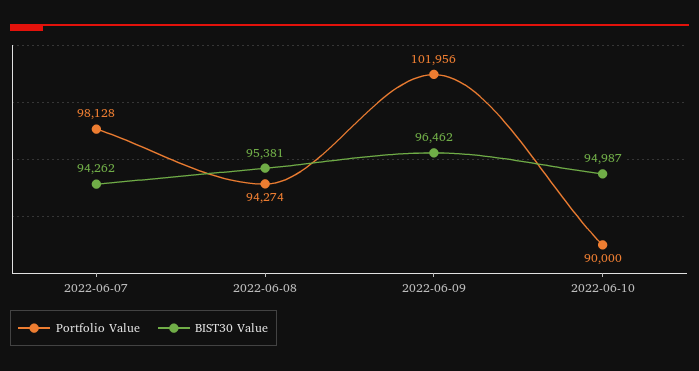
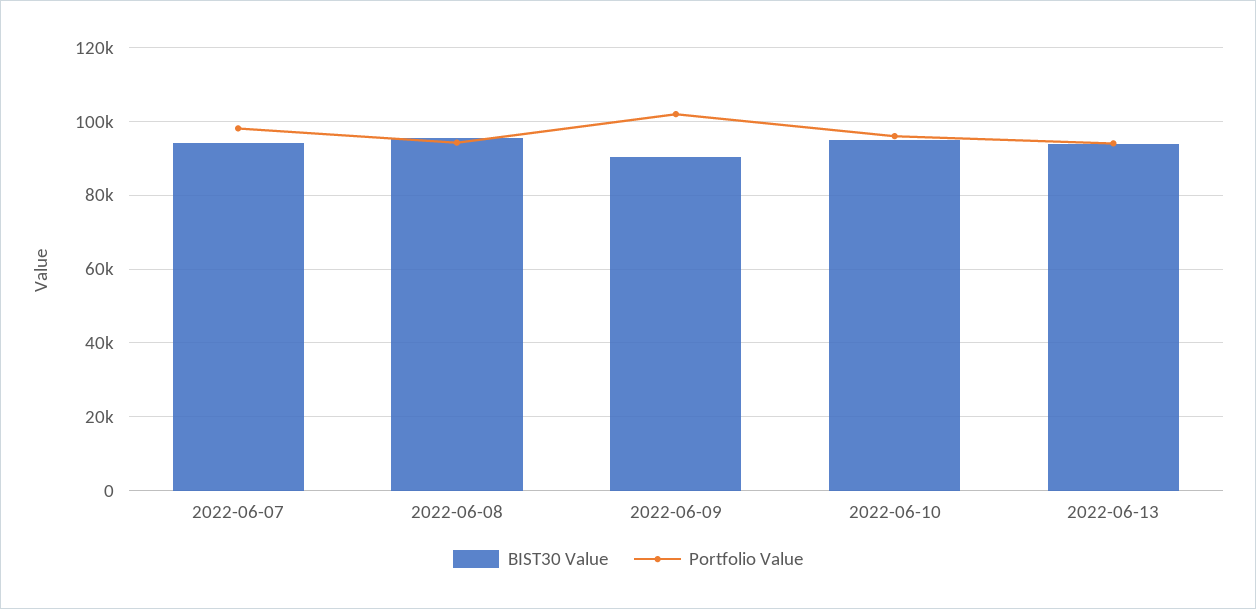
BIST30 Value, 2022-06-09: 96462 -> 90000
Portfolio Value, 2022-06-10: 90000 -> 96000
BIST30 Value, 2022-06-13: none -> 94000
Portfolio Value, 2022-06-13: none -> 94000

